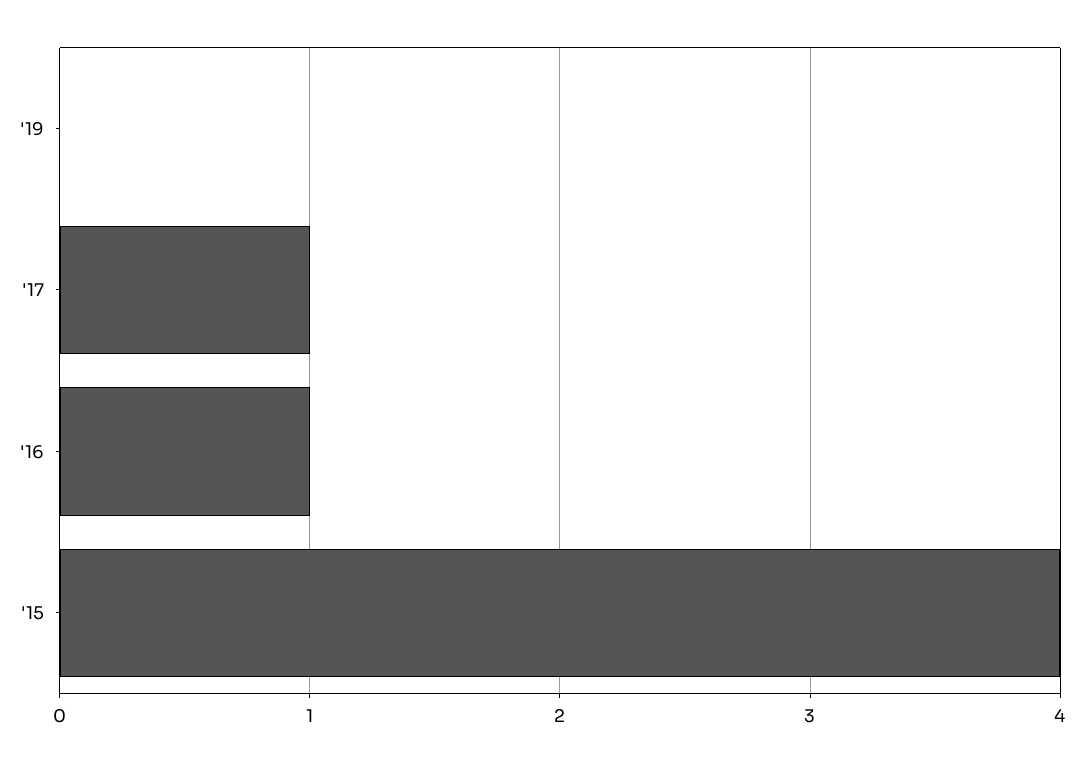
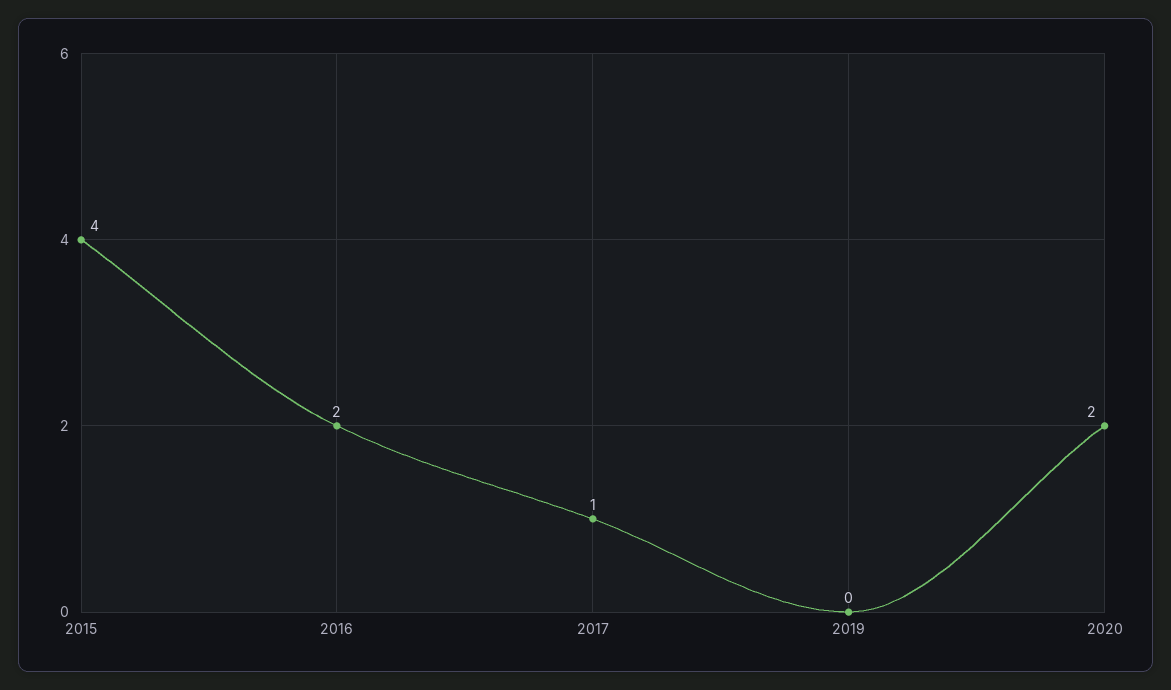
'16: 1 -> 2
2020: none -> 2

